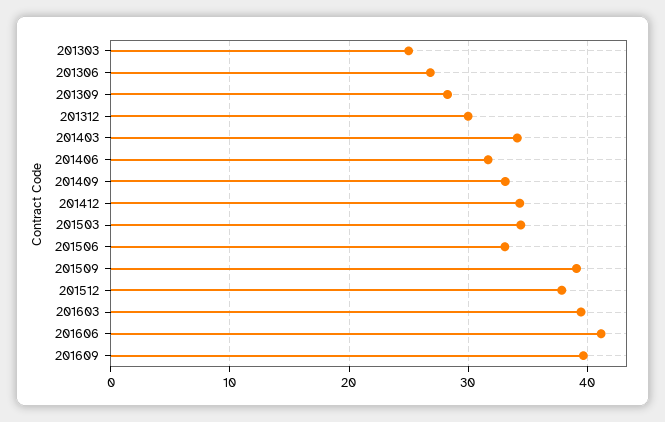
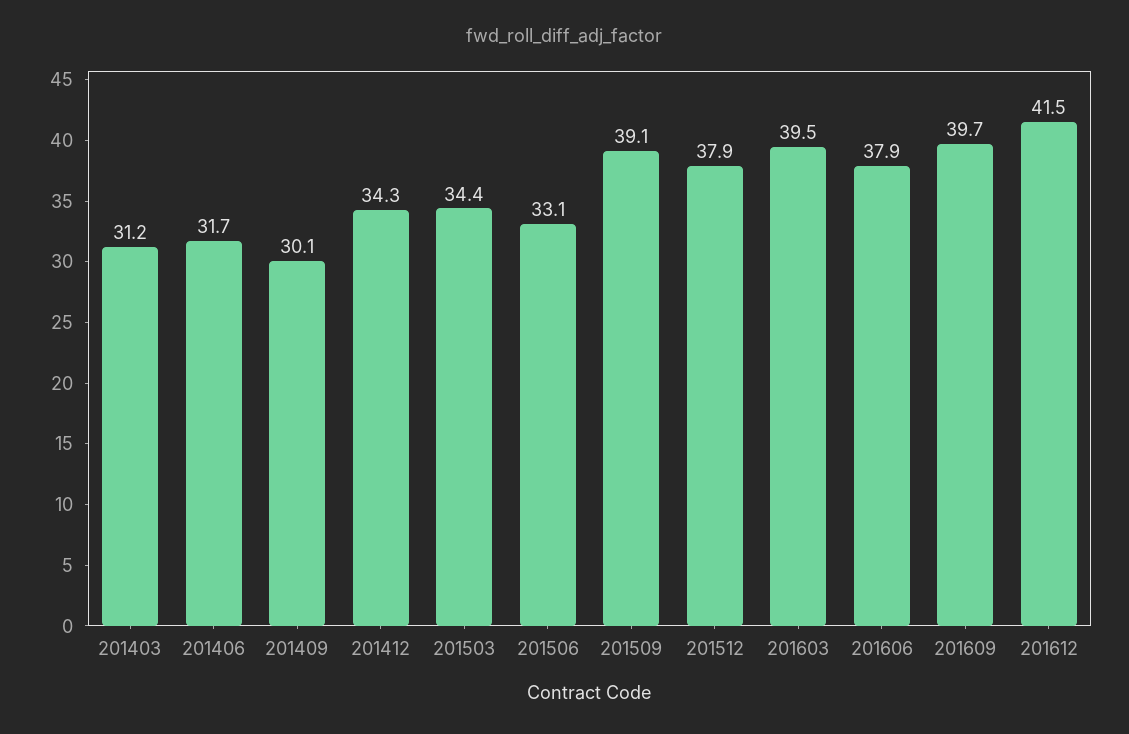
201303: 25 -> none
201306: 27 -> none
201309: 28 -> none
201312: 30 -> none
201403: 34 -> 31.2
201409: 33 -> 30.1
201606: 41 -> 37.9
201612: none -> 41.5

